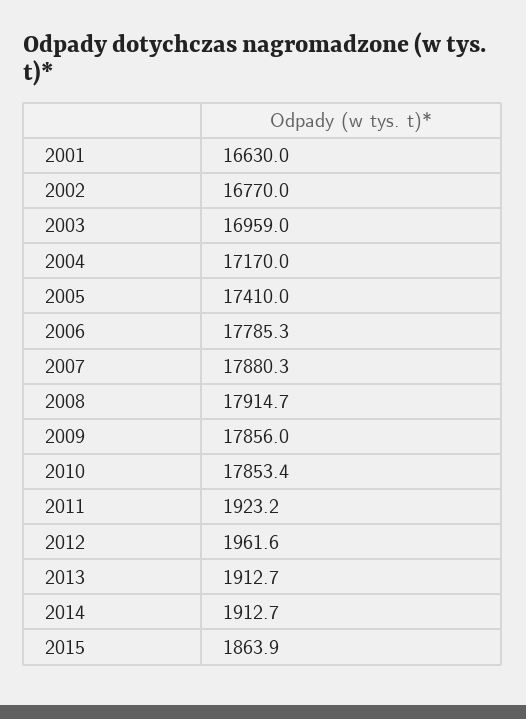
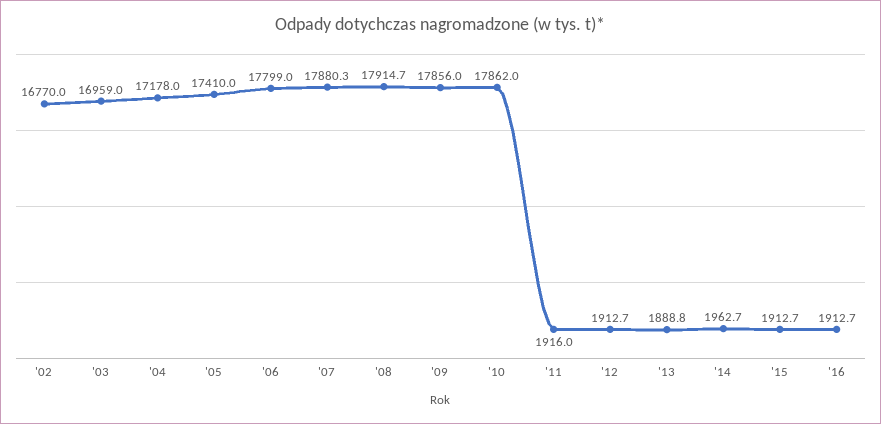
2001: 16630 -> none
2004: 17170 -> 17178
2006: 17785.3 -> 17799
2010: 17853.4 -> 17862
2011: 1923.2 -> 1916
2012: 1961.6 -> 1912.7
2013: 1912.7 -> 1888.8
2014: 1912.7 -> 1962.7
2015: 1863.9 -> 1912.7
'16: none -> 1912.7

